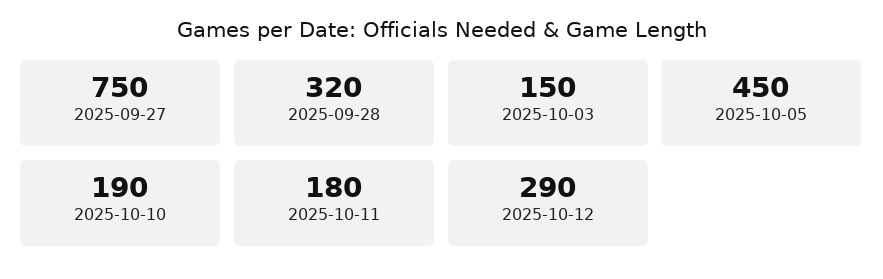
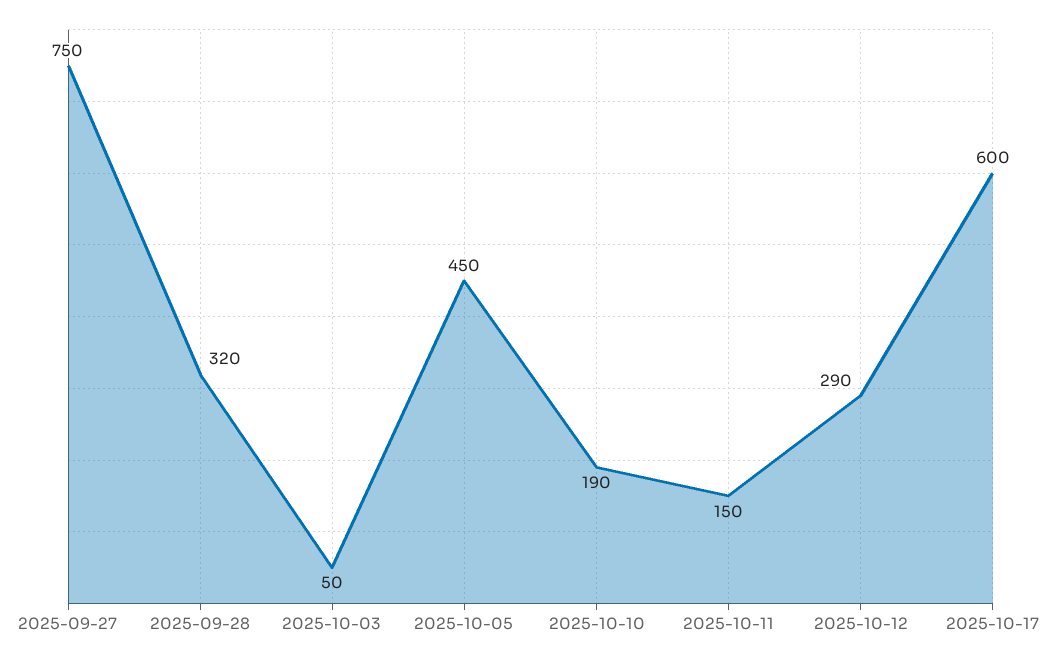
2025-10-03: 150 -> 50
2025-10-11: 180 -> 150
2025-10-17: none -> 600

